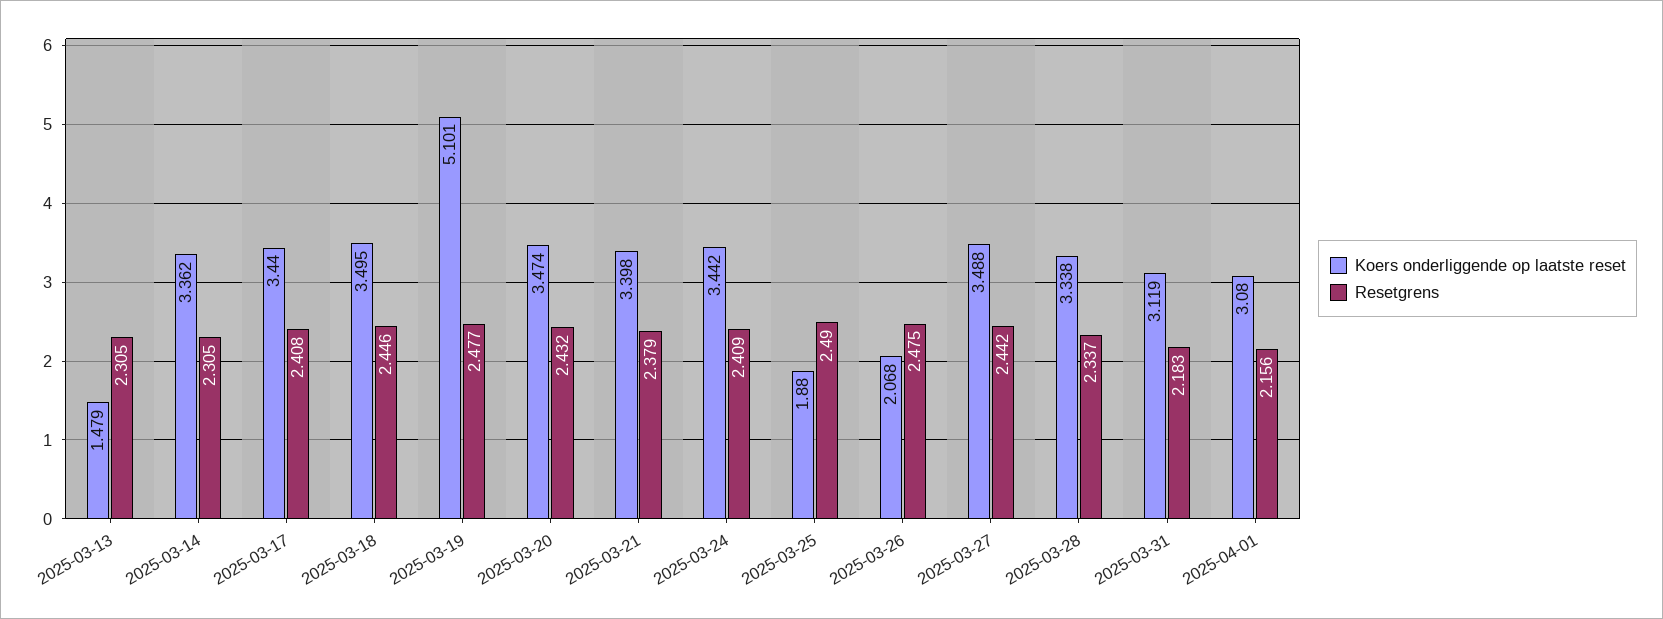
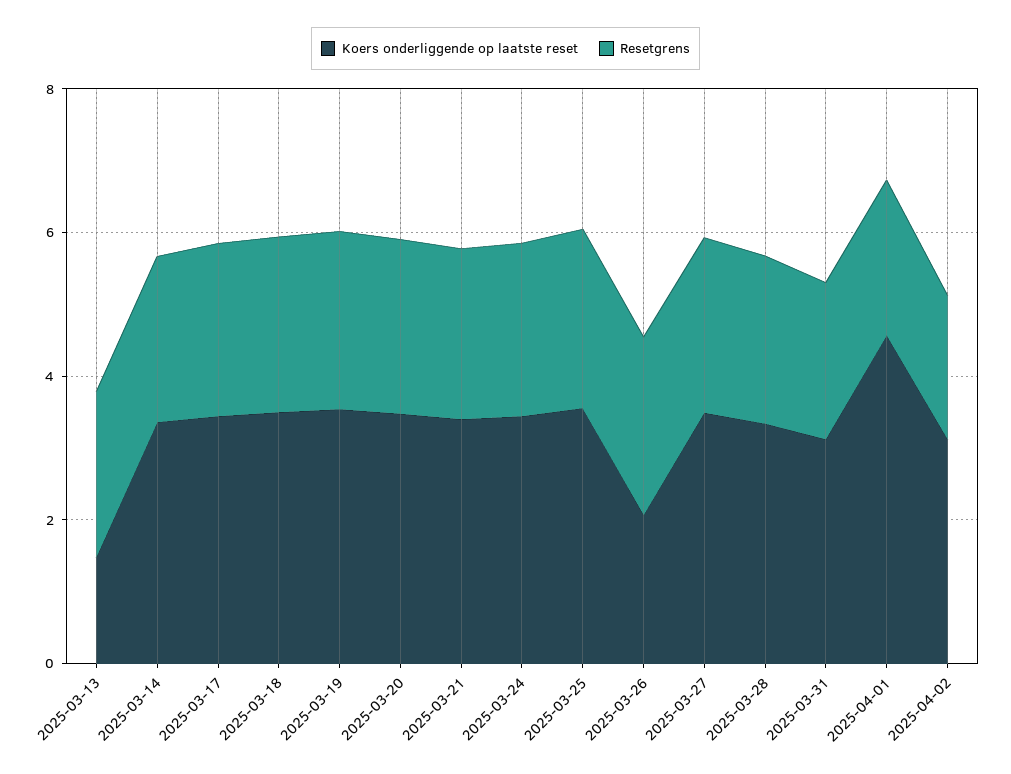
Koers onderliggende op laatste reset, 2025-03-19: 5.101 -> 3.5
Koers onderliggende op laatste reset, 2025-03-25: 1.88 -> 3.5
Koers onderliggende op laatste reset, 2025-04-01: 3.08 -> 4.5
Koers onderliggende op laatste reset, 2025-04-02: none -> 3
Resetgrens, 2025-04-02: none -> 2

